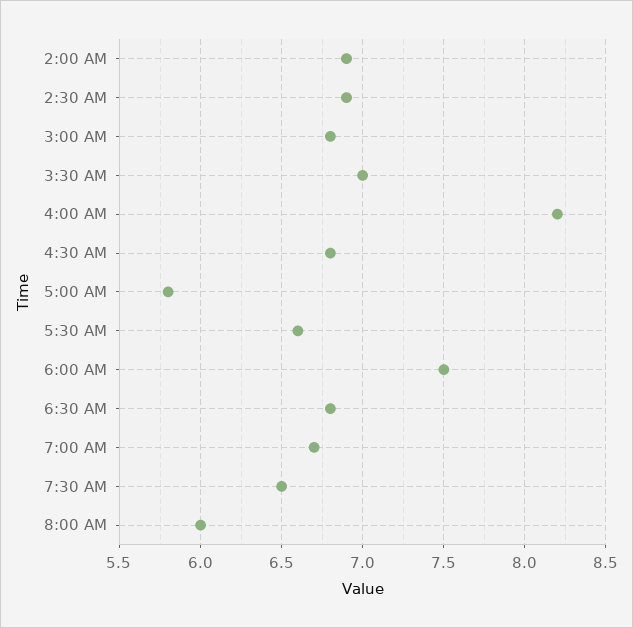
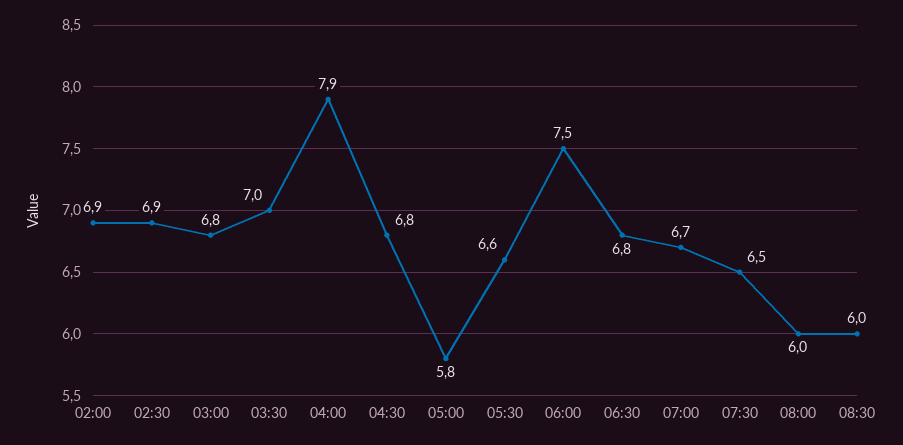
4:00 AM: 8.2 -> 7.9
08:30: none -> 6

